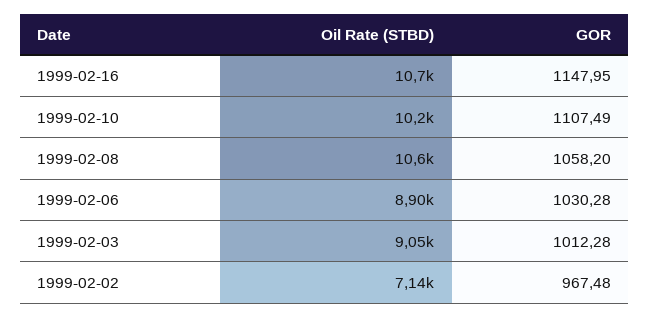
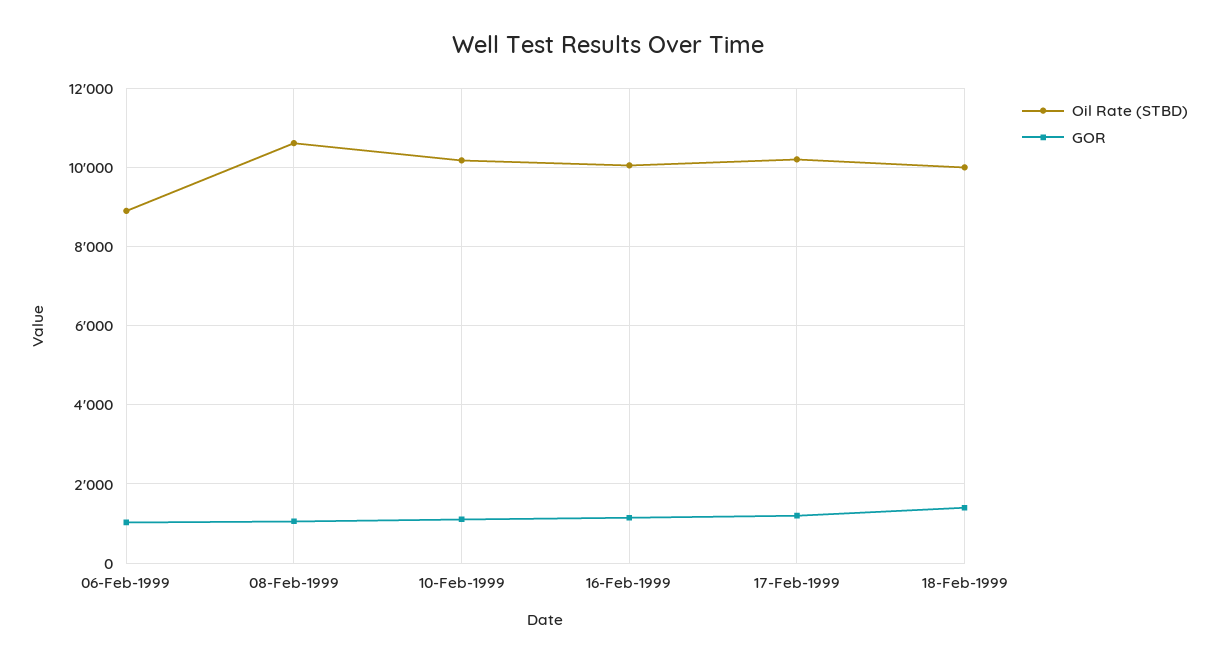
Oil Rate (STBD), 1999-02-16: 10700 -> 10000
Oil Rate (STBD), 1999-02-03: 9050 -> none
GOR, 1999-02-03: 1012.28 -> none
Oil Rate (STBD), 1999-02-02: 7140 -> none
GOR, 1999-02-02: 967.48 -> none
Oil Rate (STBD), 17-Feb-1999: none -> 10200
GOR, 17-Feb-1999: none -> 1200
Oil Rate (STBD), 18-Feb-1999: none -> 10000
GOR, 18-Feb-1999: none -> 1400

